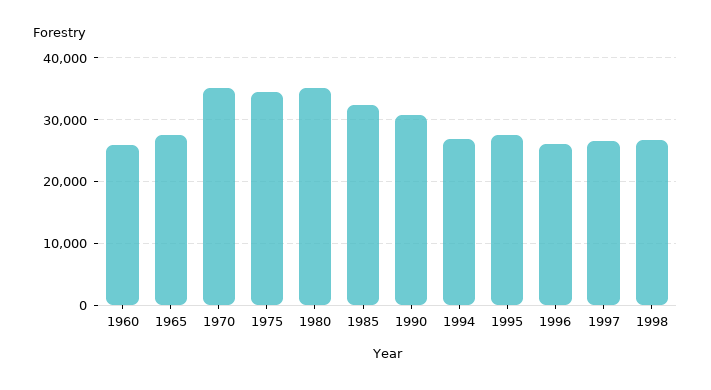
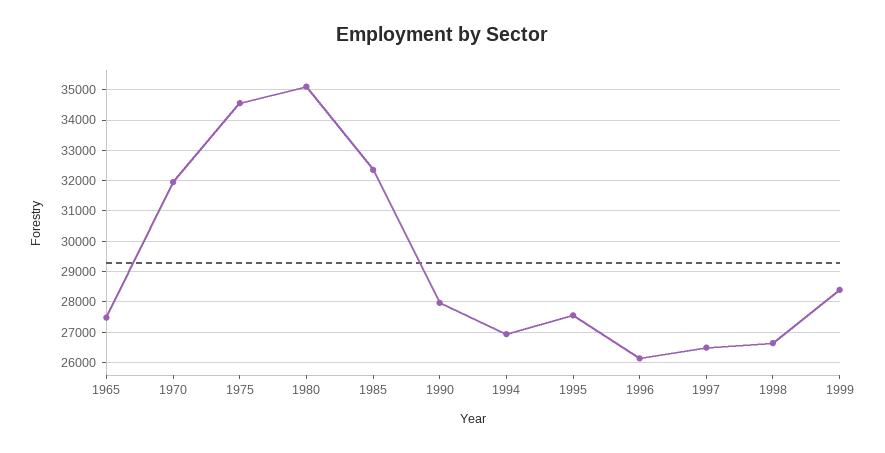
1960: 26000 -> none
1970: 35000 -> 32000
1990: 31000 -> 28000
1999: none -> 28400

